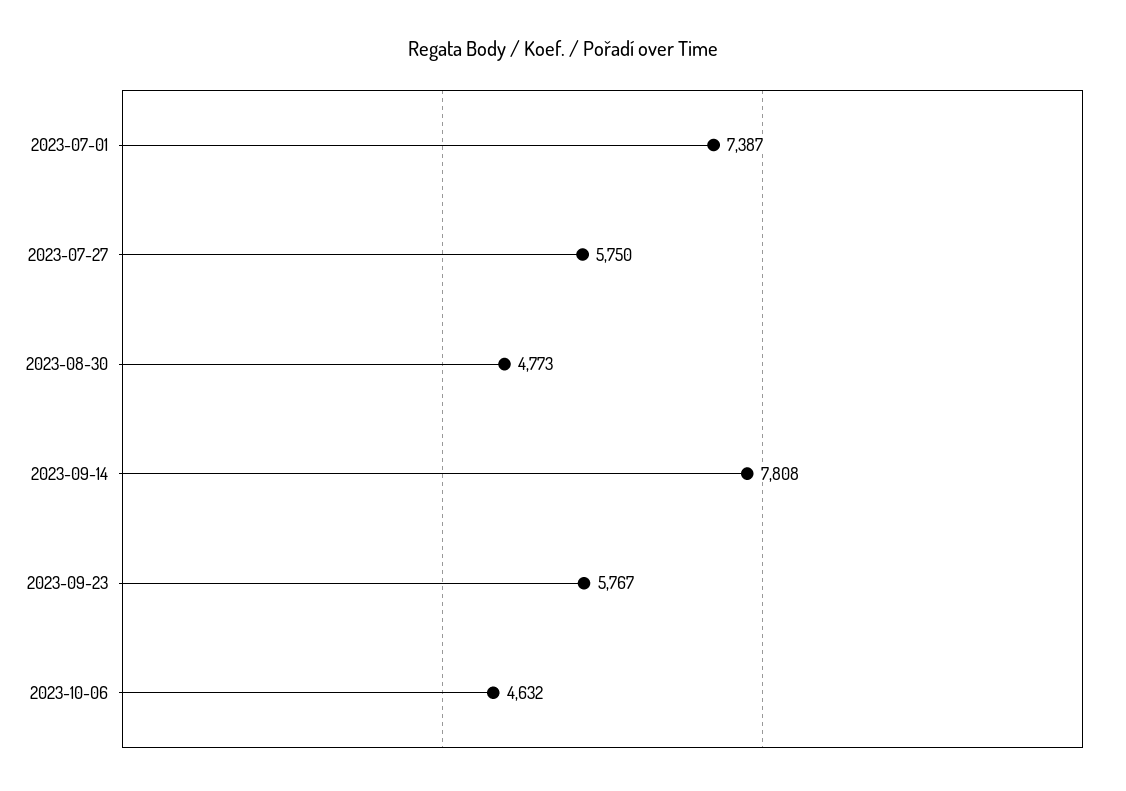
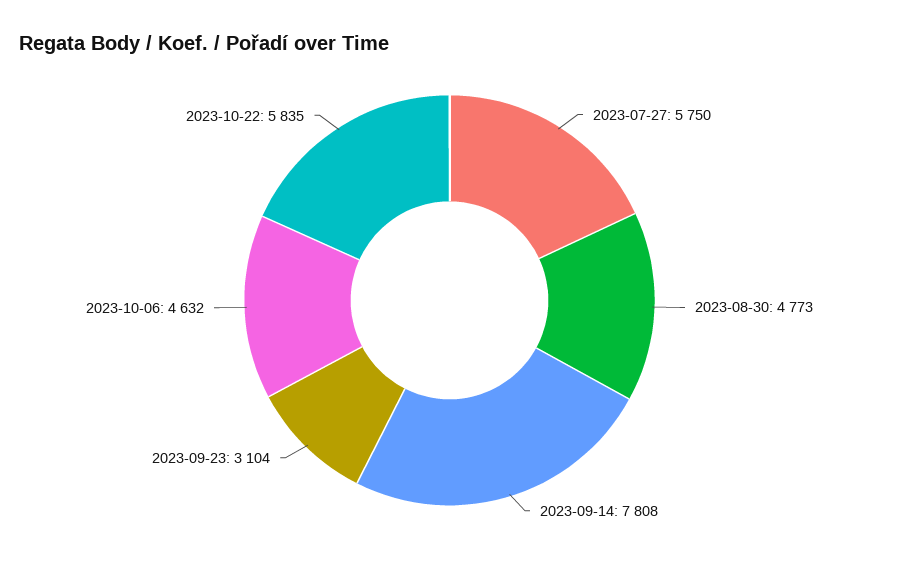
2023-07-01: 7387 -> none
2023-09-23: 5767 -> 3104
2023-10-22: none -> 5835

